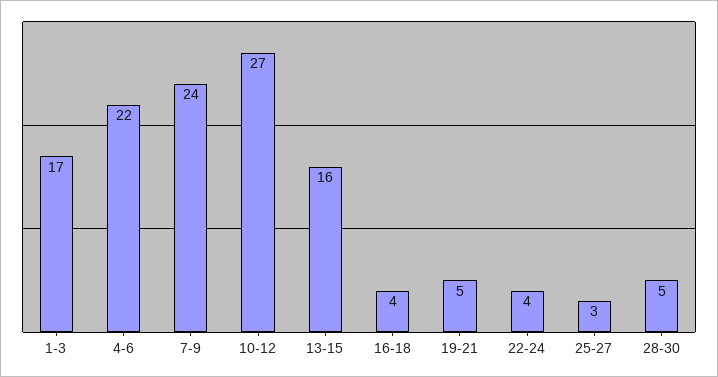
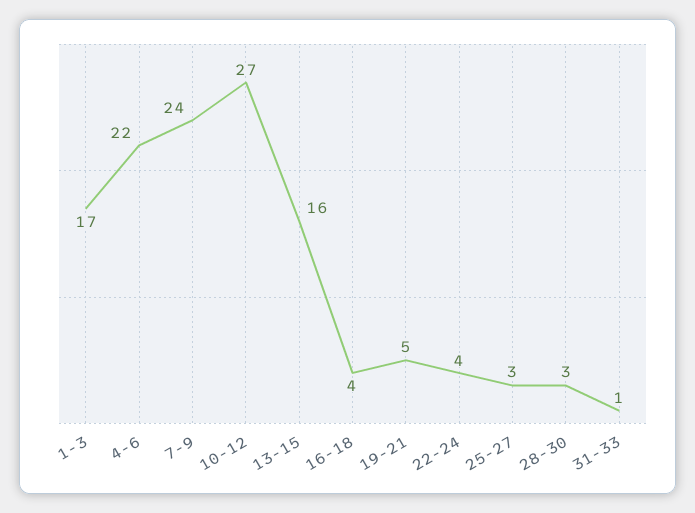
28-30: 5 -> 3
31-33: none -> 1

